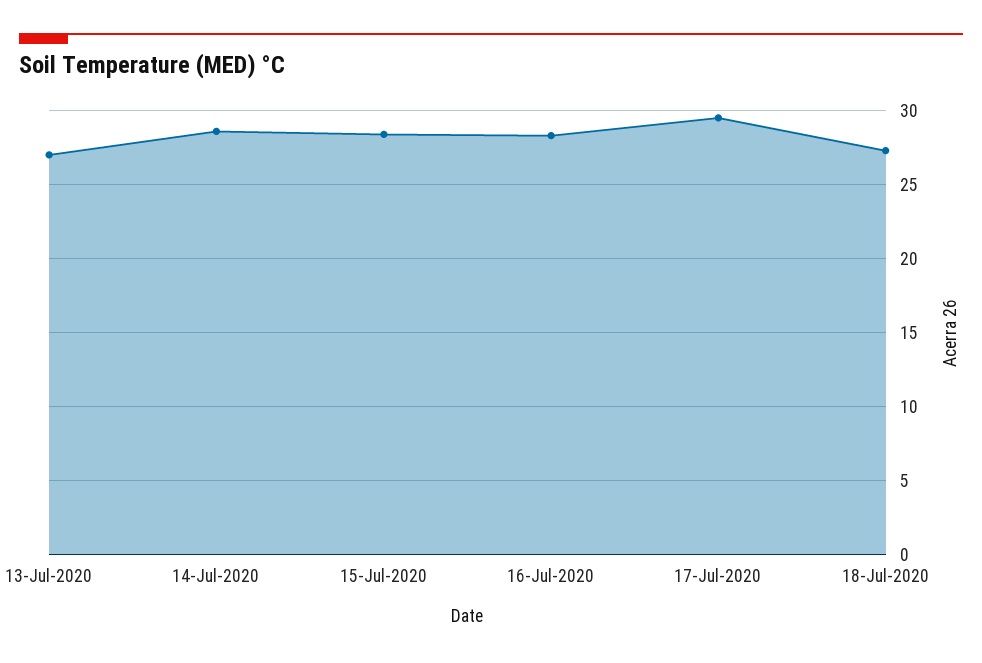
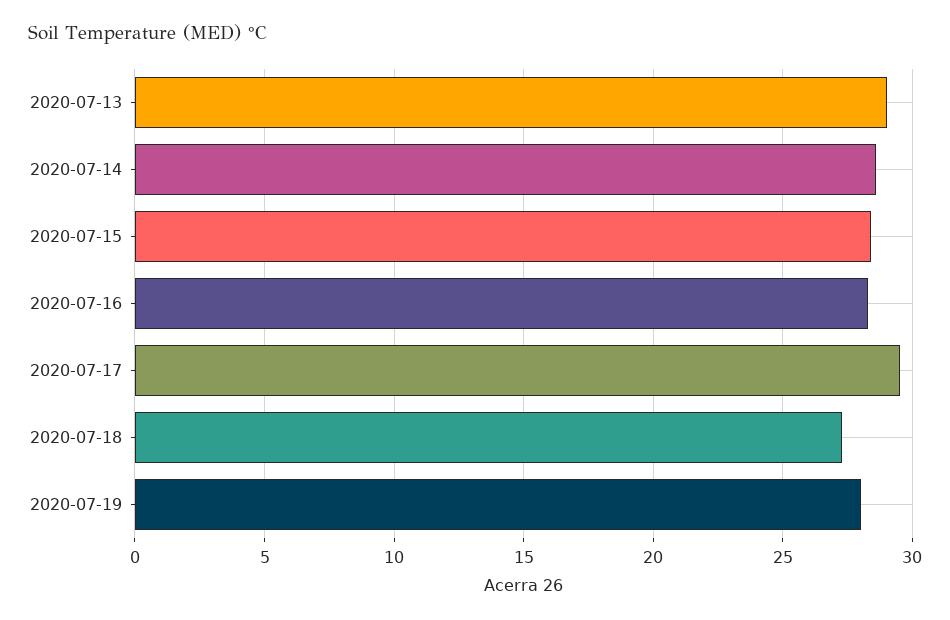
13-Jul-2020: 27 -> 29
2020-07-19: none -> 28

